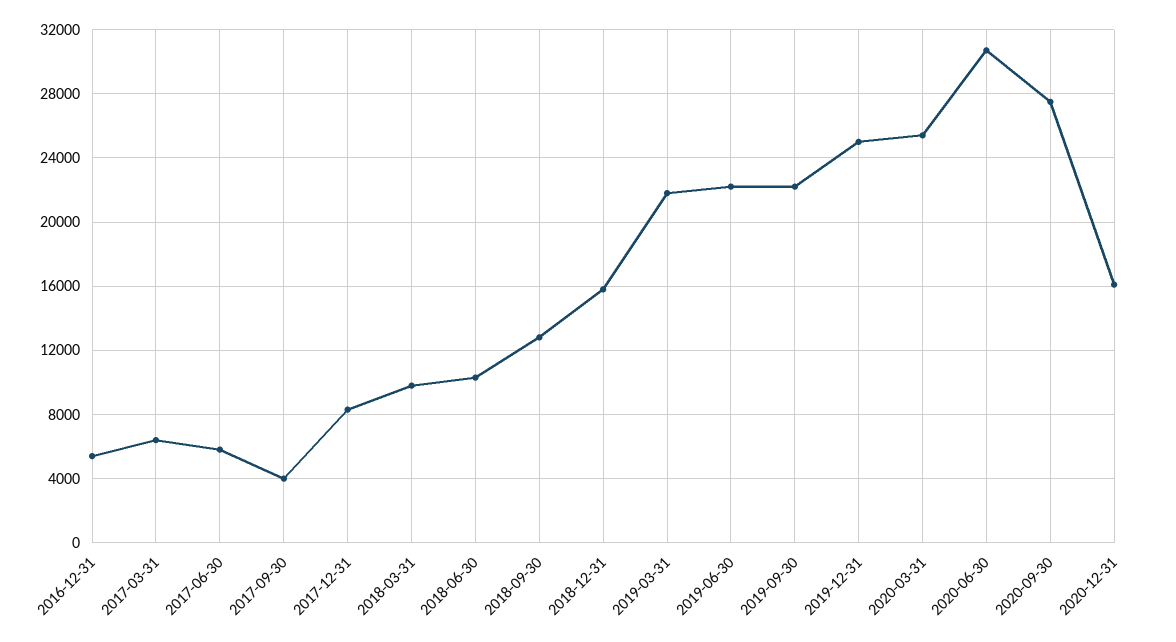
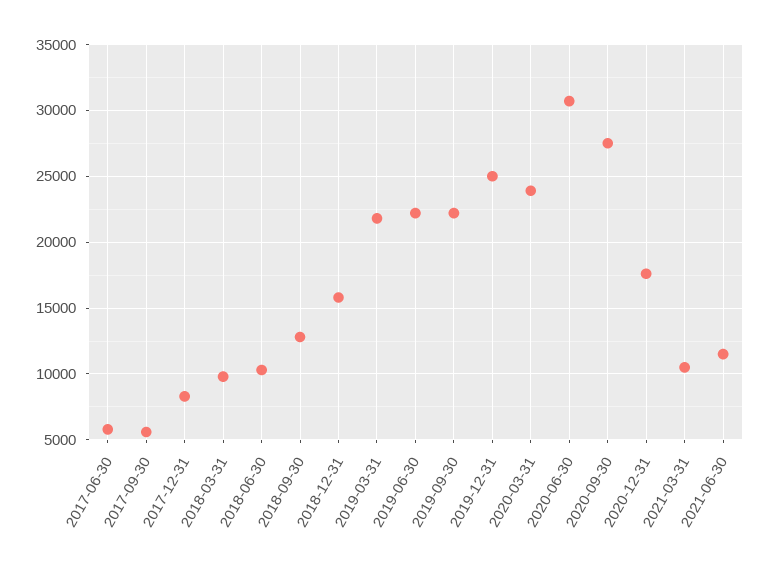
2016-12-31: 5500 -> none
2017-03-31: 6500 -> none
2017-09-30: 4000 -> 5500
2020-03-31: 25500 -> 24000
2020-12-31: 16000 -> 17500
2021-03-31: none -> 10500
2021-06-30: none -> 11500

